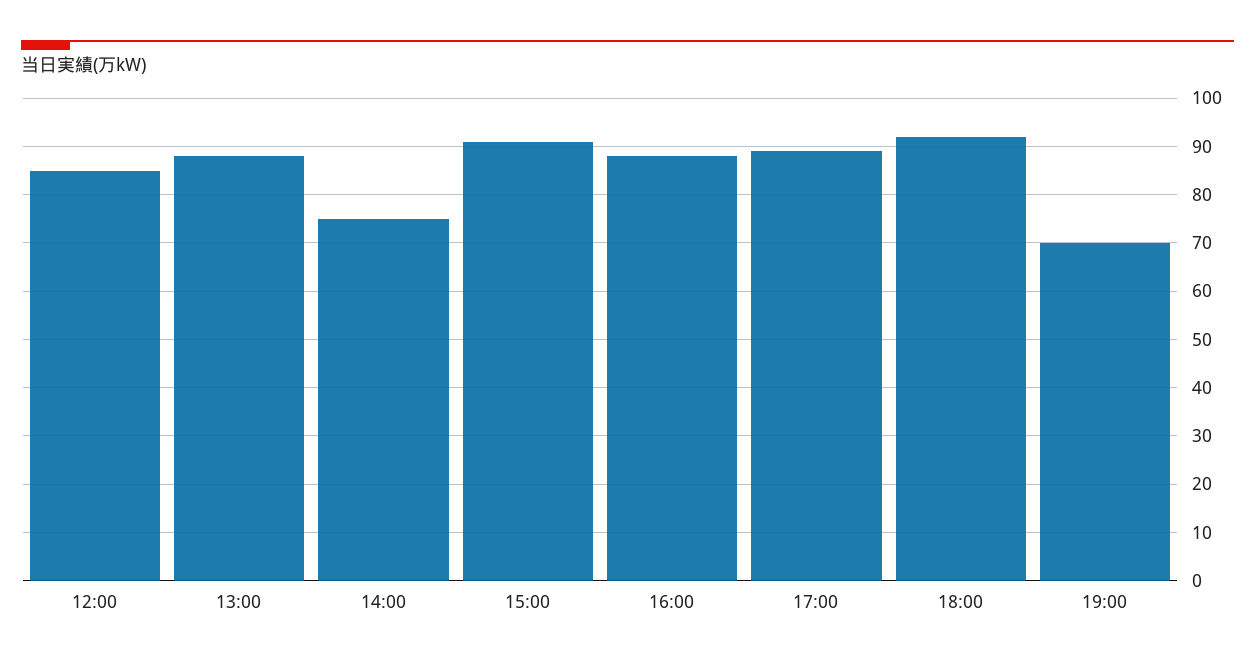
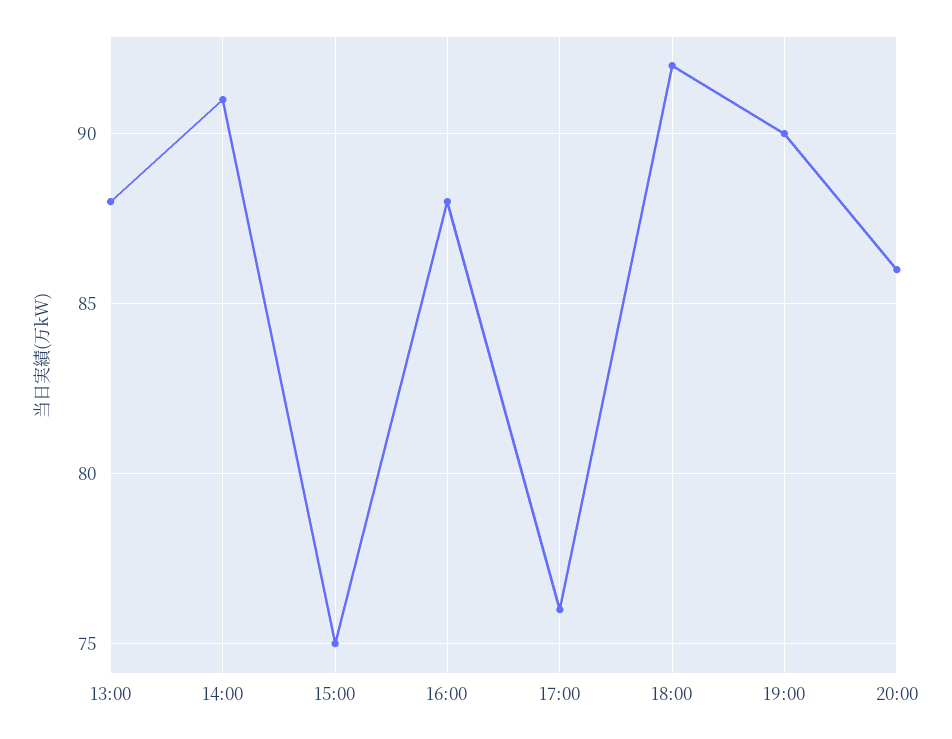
12:00: 85 -> none
14:00: 75 -> 91
15:00: 90 -> 75
17:00: 90 -> 76
19:00: 70 -> 90
20:00: none -> 86

